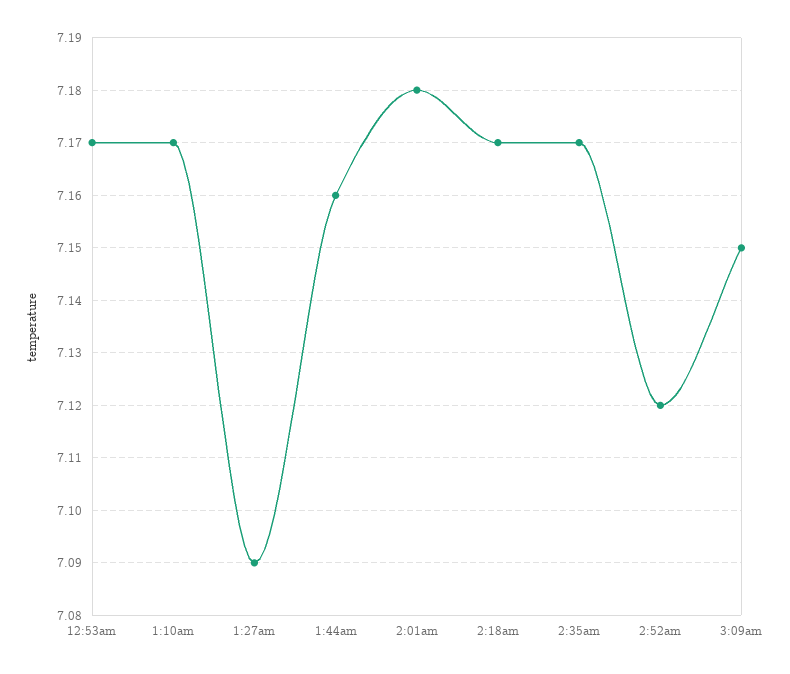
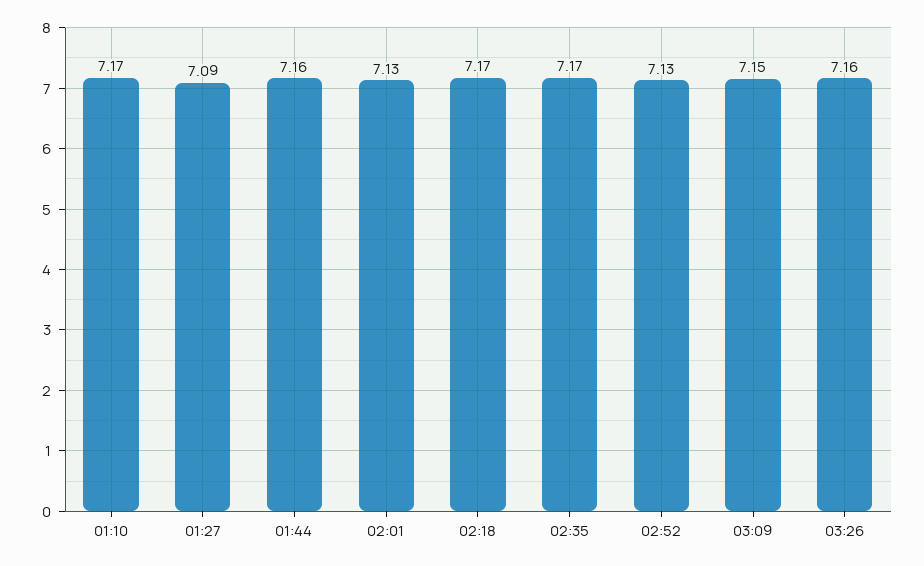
12:53am: 7.17 -> none
2:01am: 7.18 -> 7.13
2:52am: 7.12 -> 7.13
03:26: none -> 7.16

